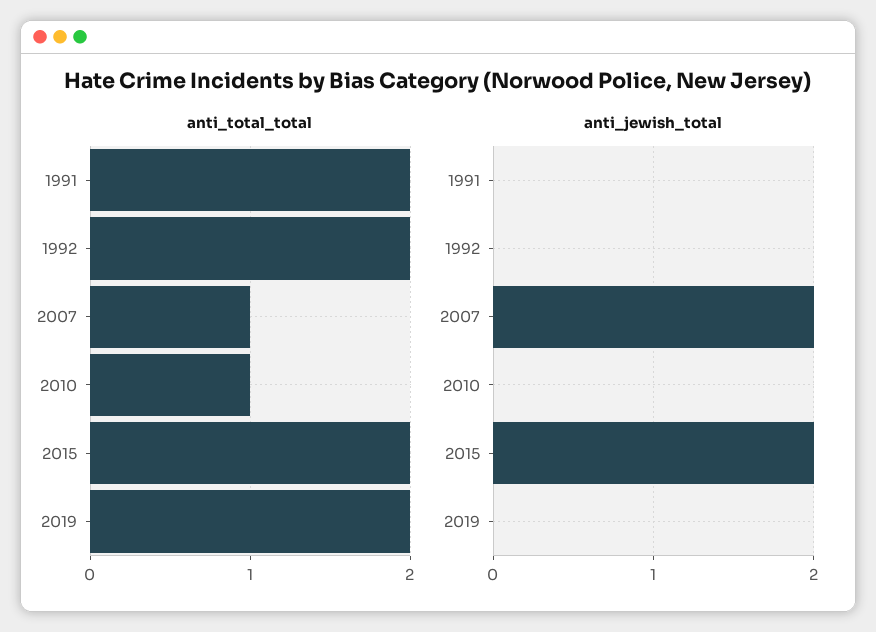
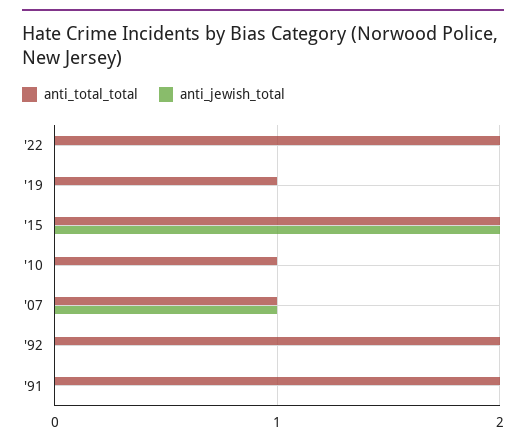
anti_total_total, 2019: 2 -> 1
anti_jewish_total, 2007: 2 -> 1
anti_total_total, '22: none -> 2
anti_jewish_total, '22: none -> 0

